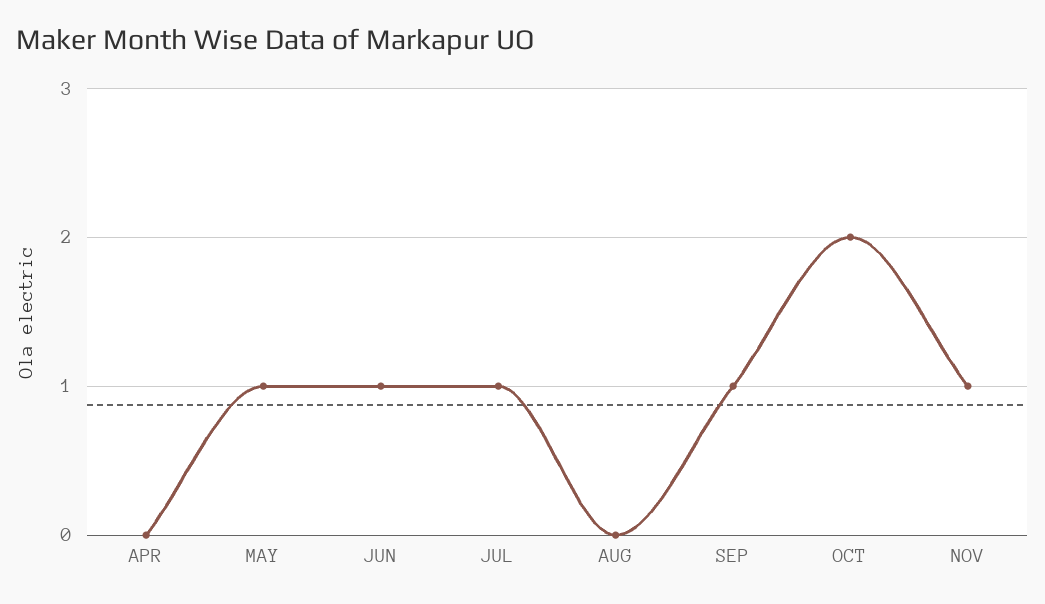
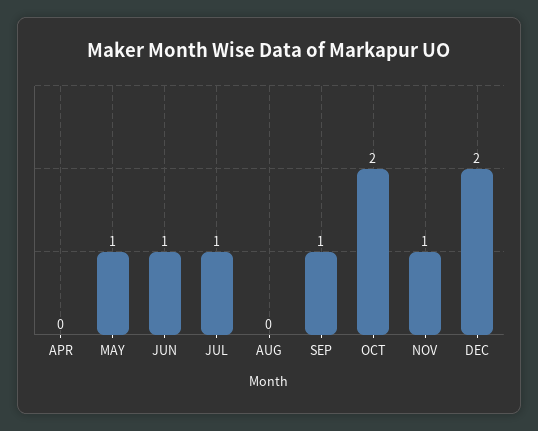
DEC: none -> 2

